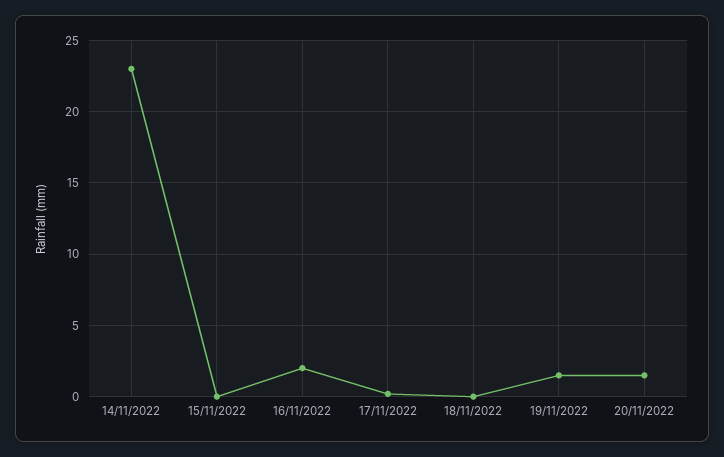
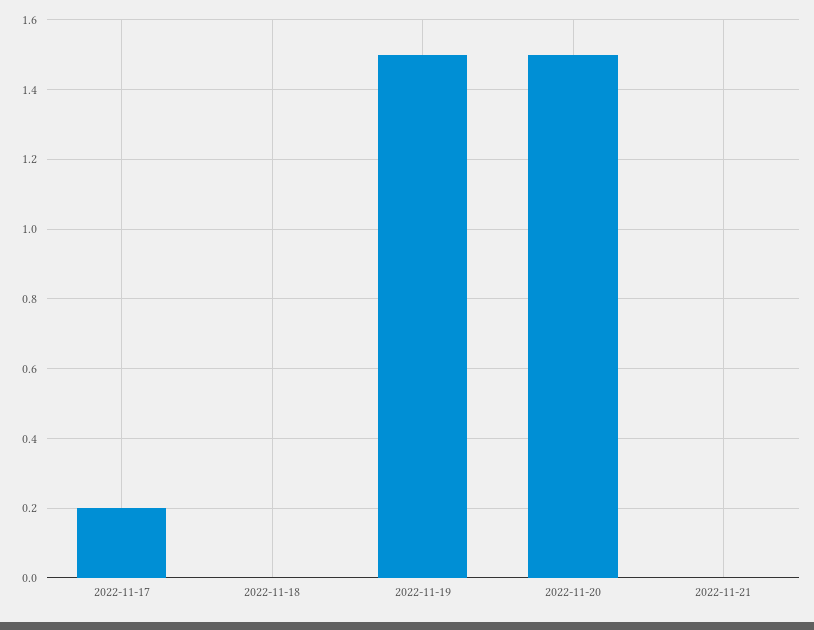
14/11/2022: 23 -> none
15/11/2022: 0 -> none
16/11/2022: 2 -> none
2022-11-21: none -> 0

